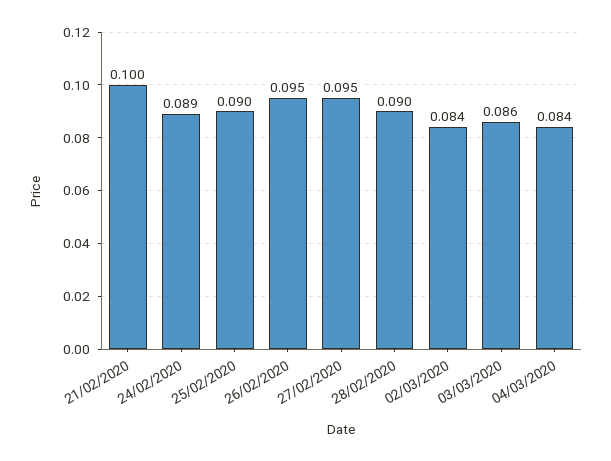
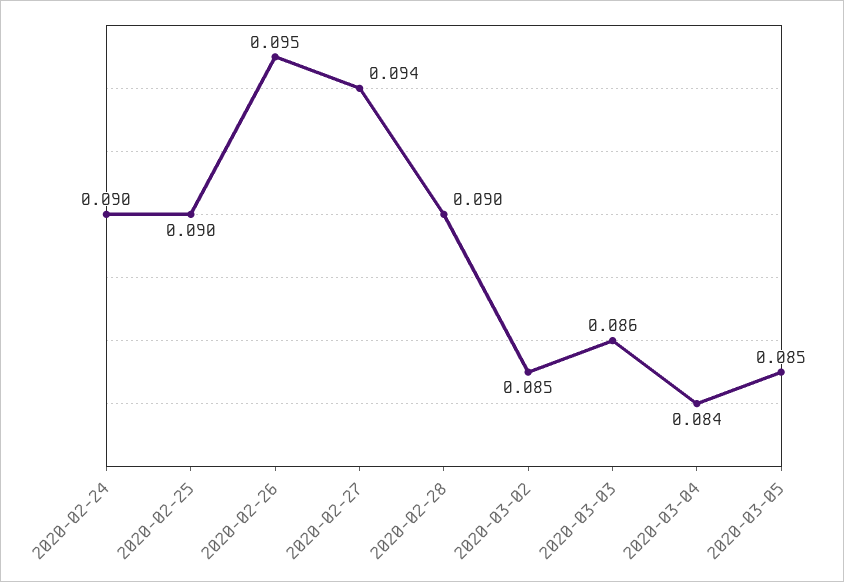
21/02/2020: 0.1 -> none
24/02/2020: 0.089 -> 0.09
27/02/2020: 0.095 -> 0.094
02/03/2020: 0.084 -> 0.085
2020-03-05: none -> 0.085

